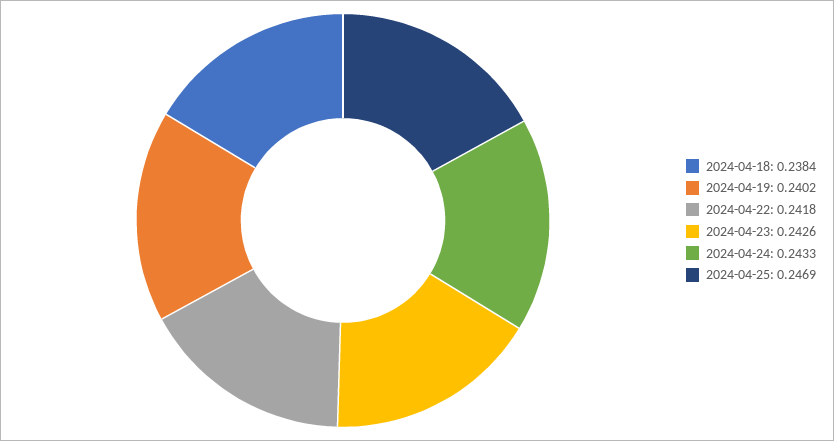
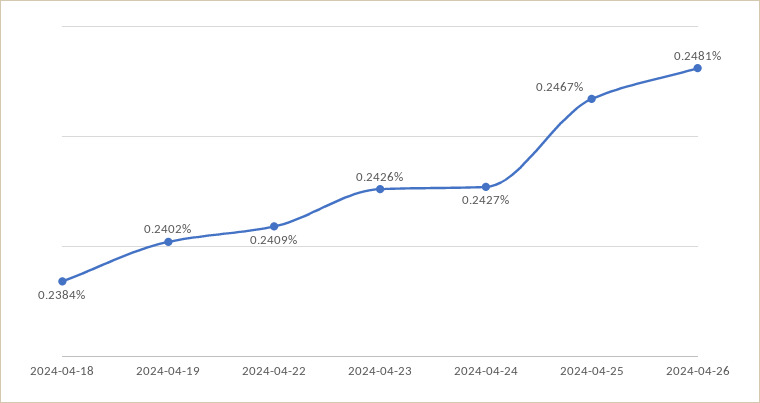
2024-04-22: 0.2418 -> 0.2409
2024-04-24: 0.2433 -> 0.2427
2024-04-25: 0.2469 -> 0.2467
2024-04-26: none -> 0.2481

